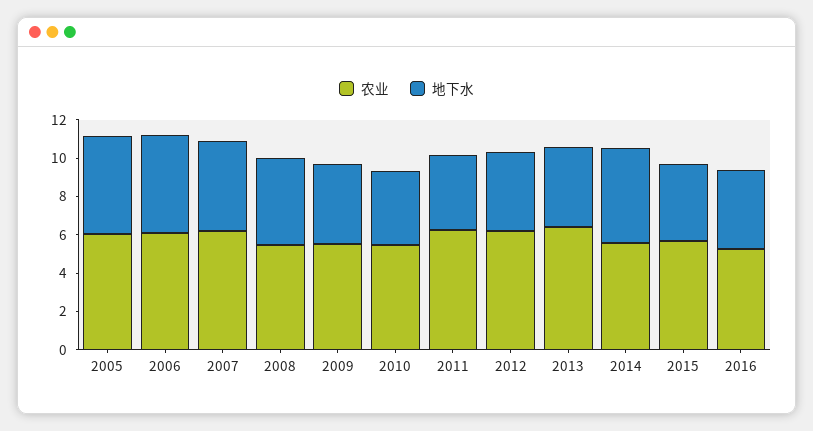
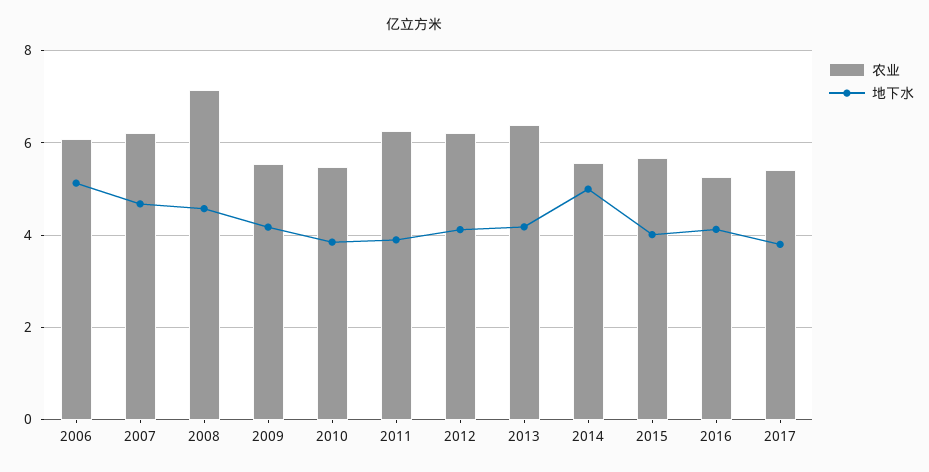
农业, 2005: 6 -> none
地下水, 2005: 5 -> none
农业, 2008: 5.5 -> 7.2
农业, 2017: none -> 5.4
地下水, 2017: none -> 3.8

